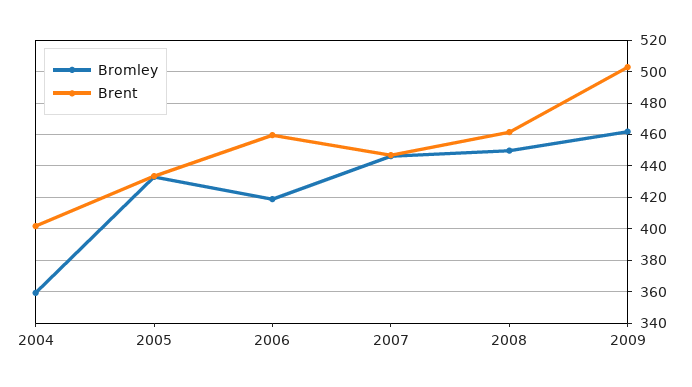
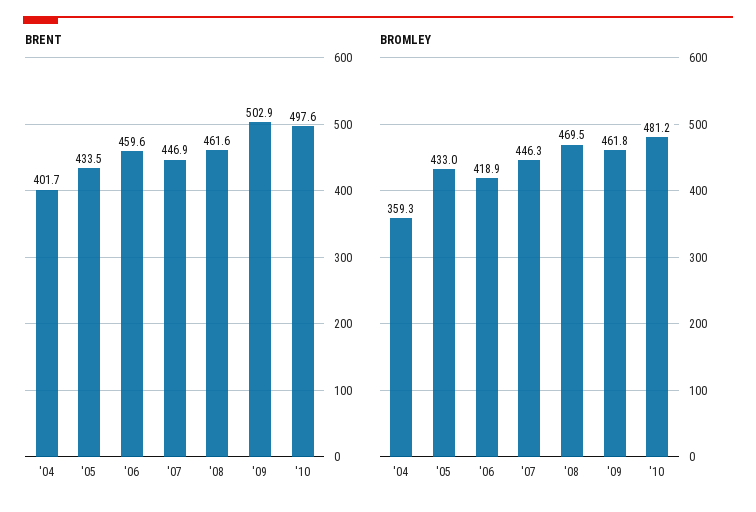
Bromley, 2008: 450 -> 469.5
Brent, '10: none -> 497.6
Bromley, '10: none -> 481.2

